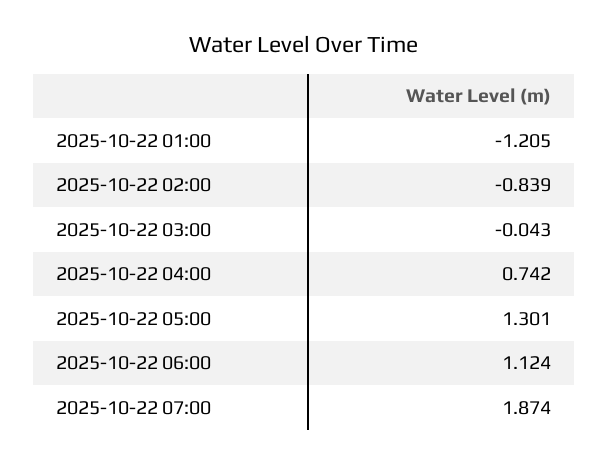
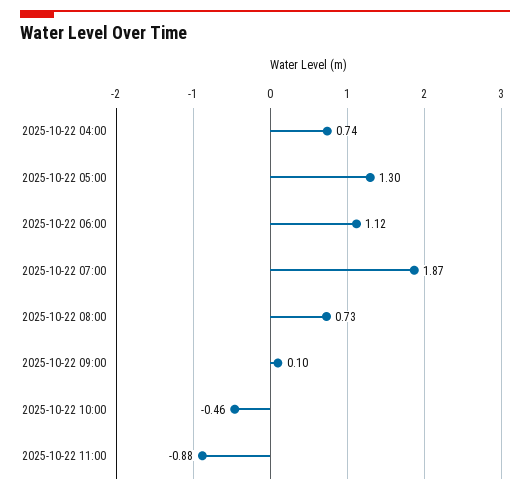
2025-10-22 01:00: -1.205 -> none
2025-10-22 02:00: -0.839 -> none
2025-10-22 03:00: -0.043 -> none
2025-10-22 08:00: none -> 0.73
2025-10-22 09:00: none -> 0.1
2025-10-22 10:00: none -> -0.46
2025-10-22 11:00: none -> -0.88

